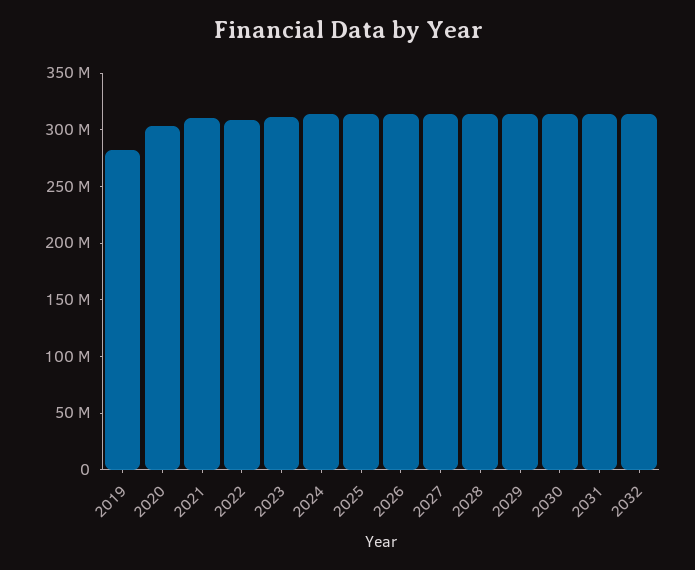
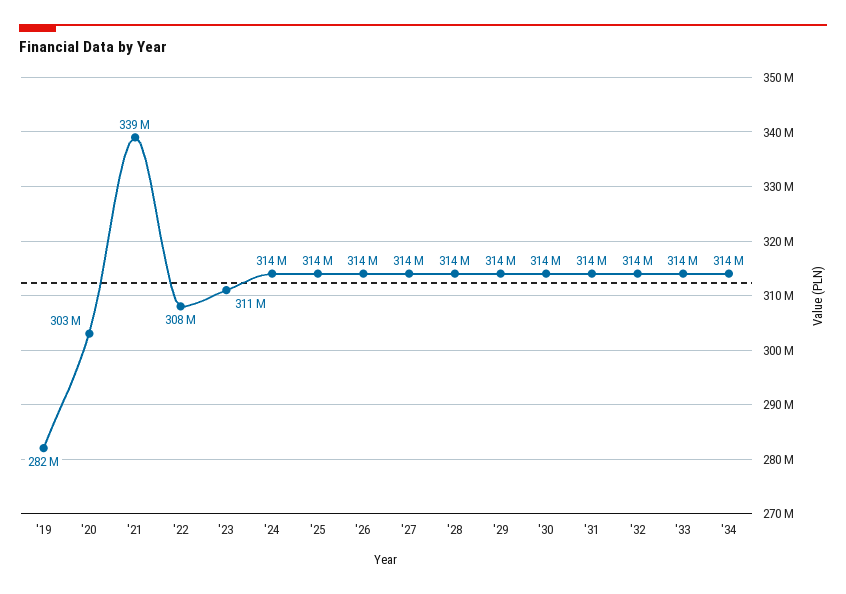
2021: 310000000 -> 339000000
'33: none -> 314000000
'34: none -> 314000000

